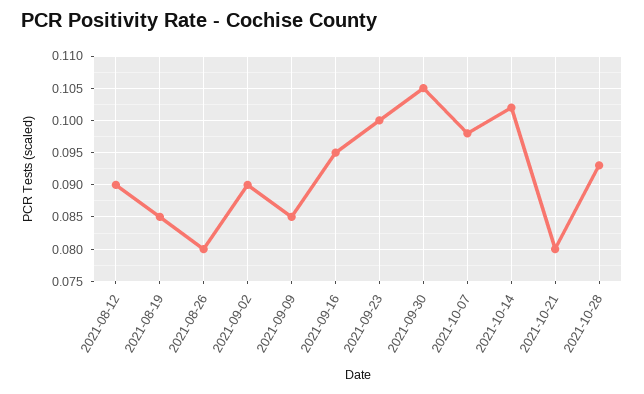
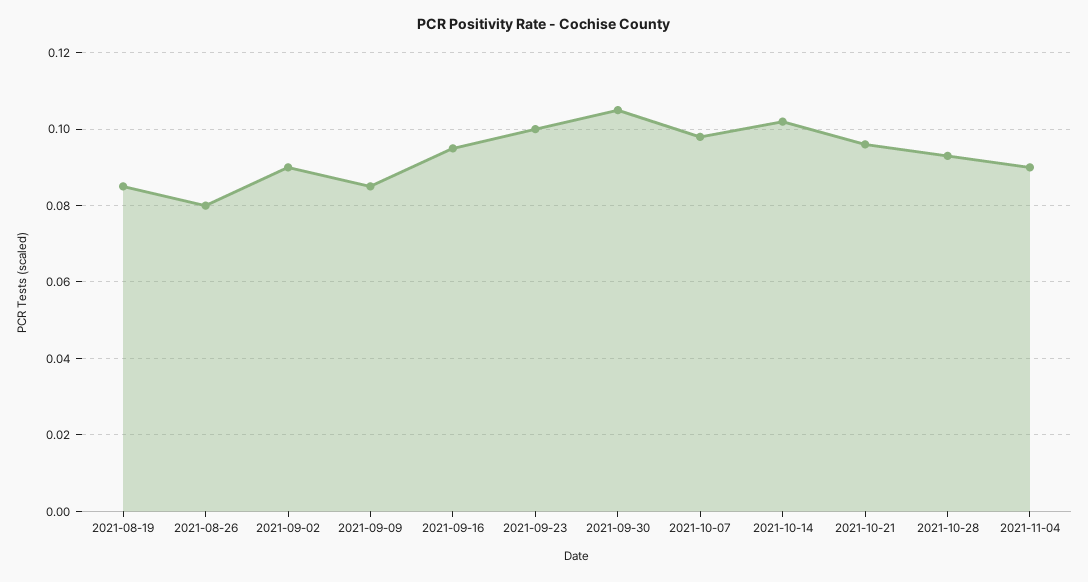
2021-08-12: 0.09 -> none
2021-10-21: 0.08 -> 0.095
2021-11-04: none -> 0.09

